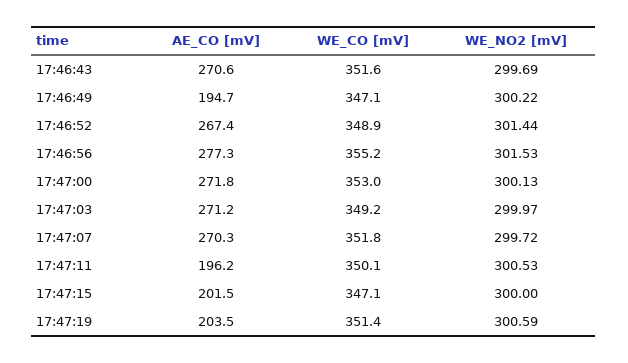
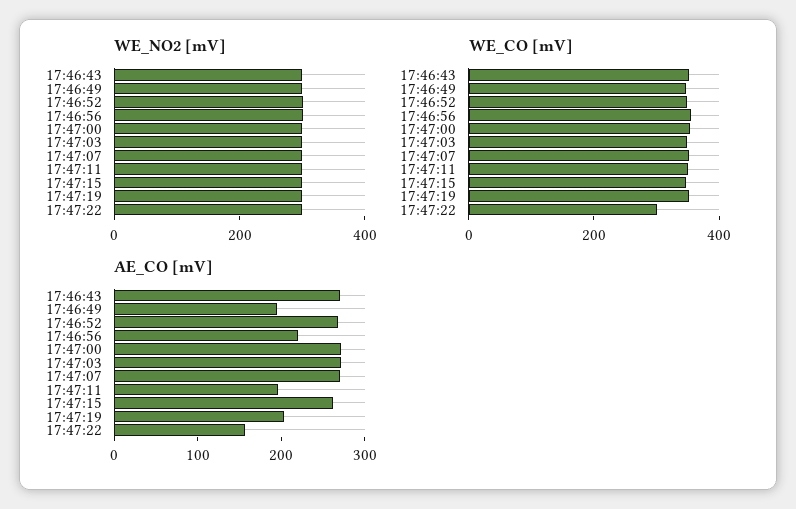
AE_CO [mV], 17:46:56: 277.3 -> 220
AE_CO [mV], 17:47:15: 201.5 -> 260
WE_NO2 [mV], 17:47:22: none -> 300
WE_CO [mV], 17:47:22: none -> 300
AE_CO [mV], 17:47:22: none -> 160

